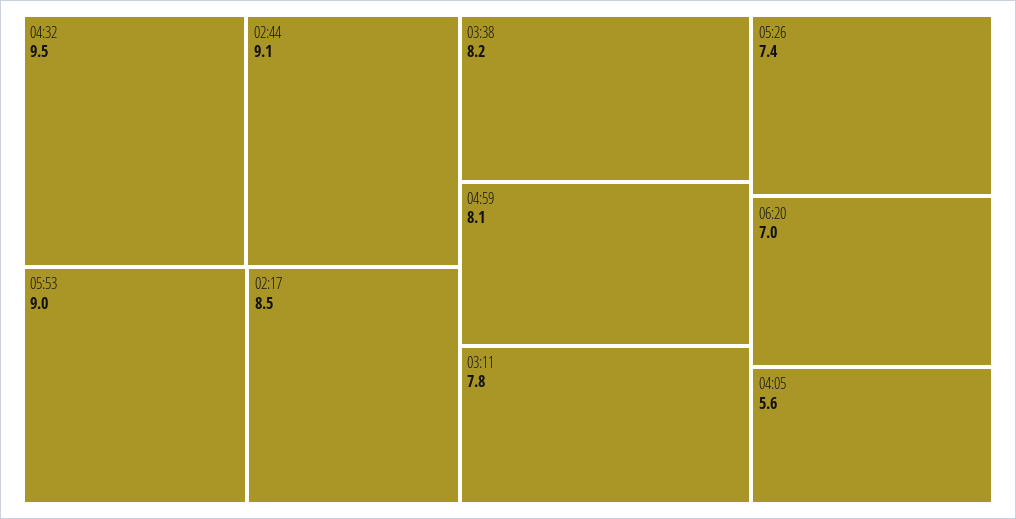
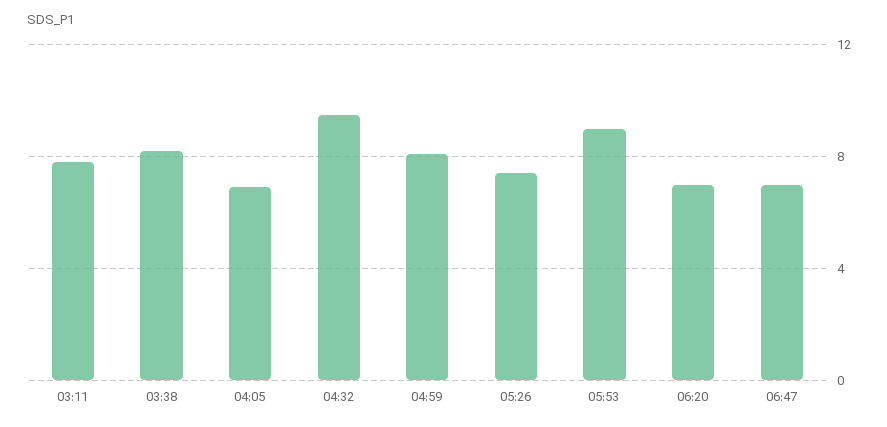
02:44: 9.1 -> none
02:17: 8.5 -> none
04:05: 5.6 -> 7
06:47: none -> 7

